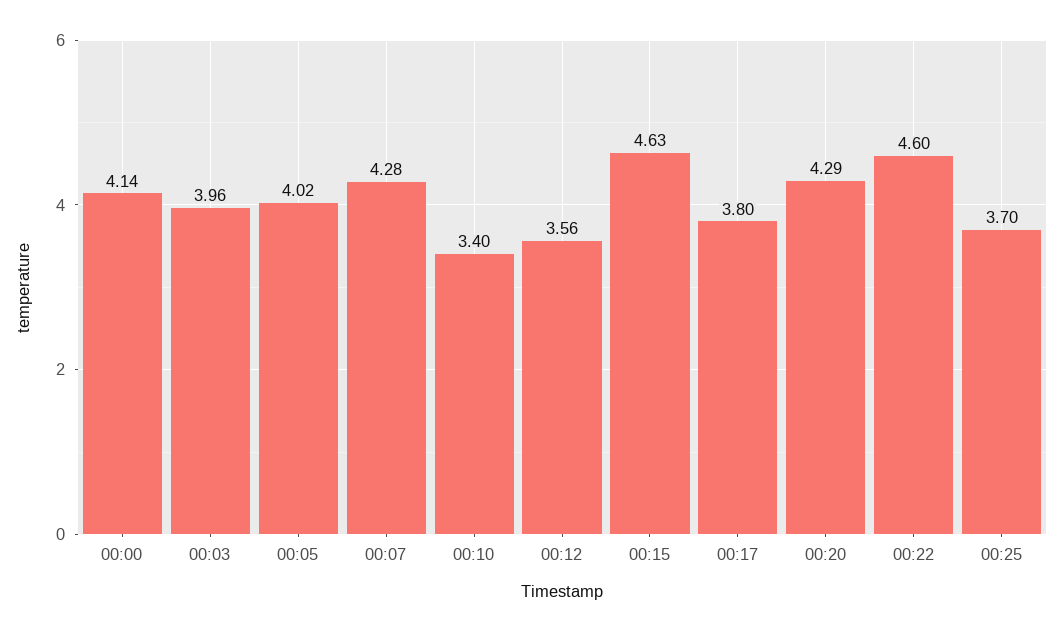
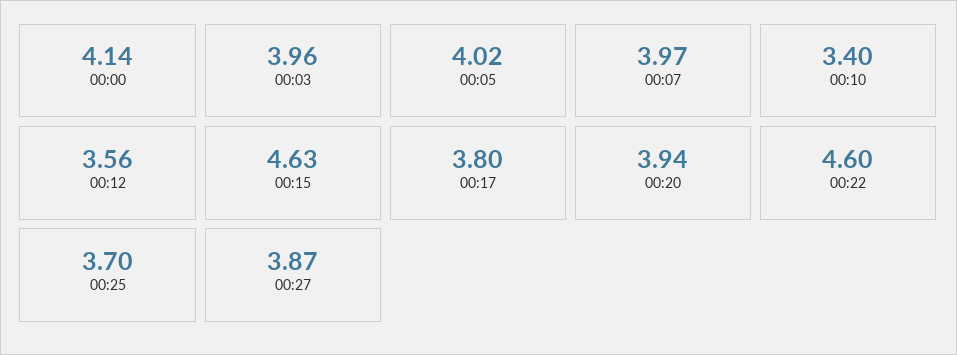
00:07: 4.28 -> 3.97
00:20: 4.29 -> 3.94
00:27: none -> 3.87

